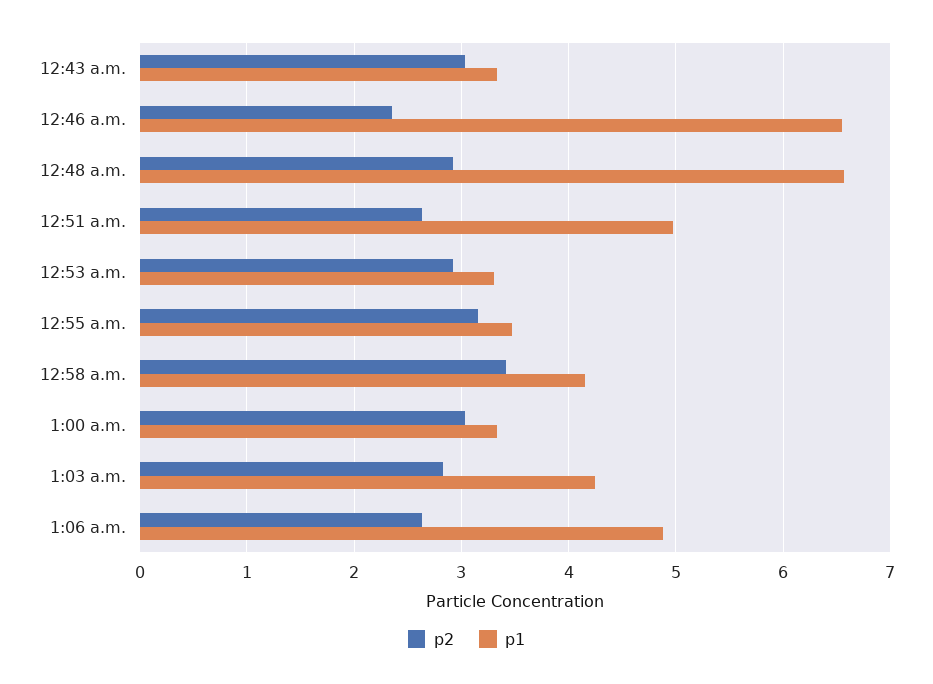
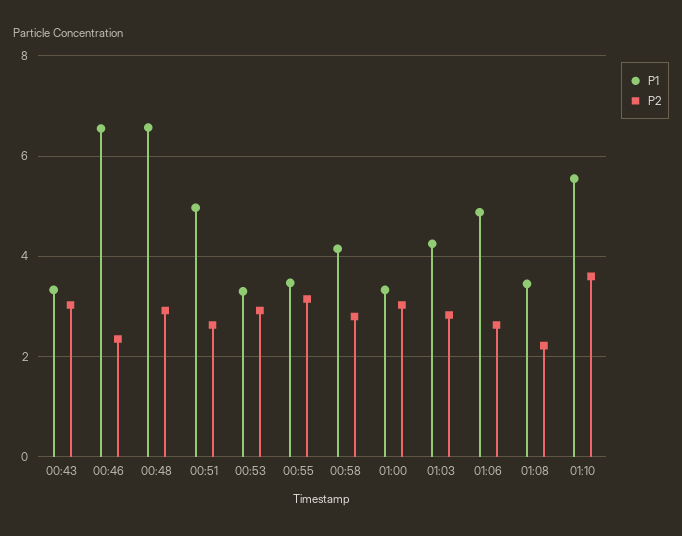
p2, 12:58 a.m.: 3.4 -> 2.8
p1, 01:08: none -> 3.4
p2, 01:08: none -> 2.2
p1, 01:10: none -> 5.6
p2, 01:10: none -> 3.6

